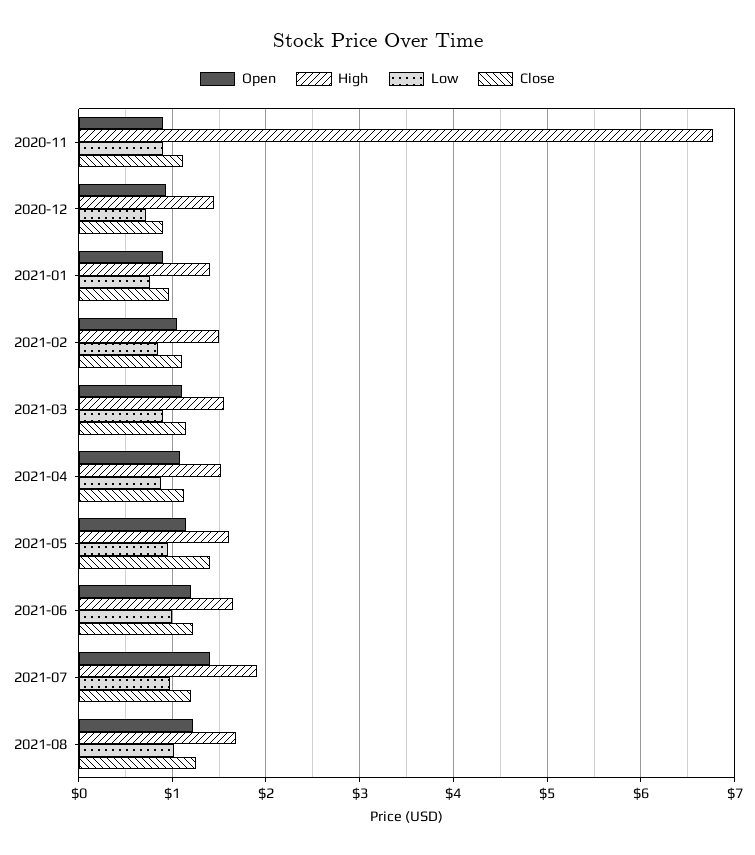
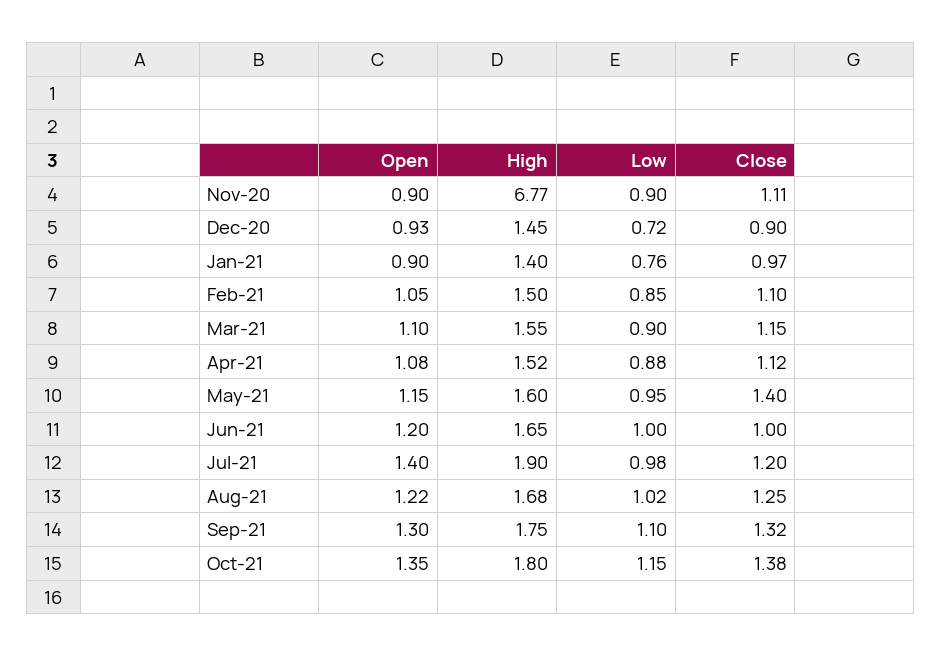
Close, 2021-06: 1.2 -> 1
Open, Sep-21: none -> 1.3
High, Sep-21: none -> 1.75
Low, Sep-21: none -> 1.1
Close, Sep-21: none -> 1.32
Open, Oct-21: none -> 1.35
High, Oct-21: none -> 1.8
Low, Oct-21: none -> 1.15
Close, Oct-21: none -> 1.38

